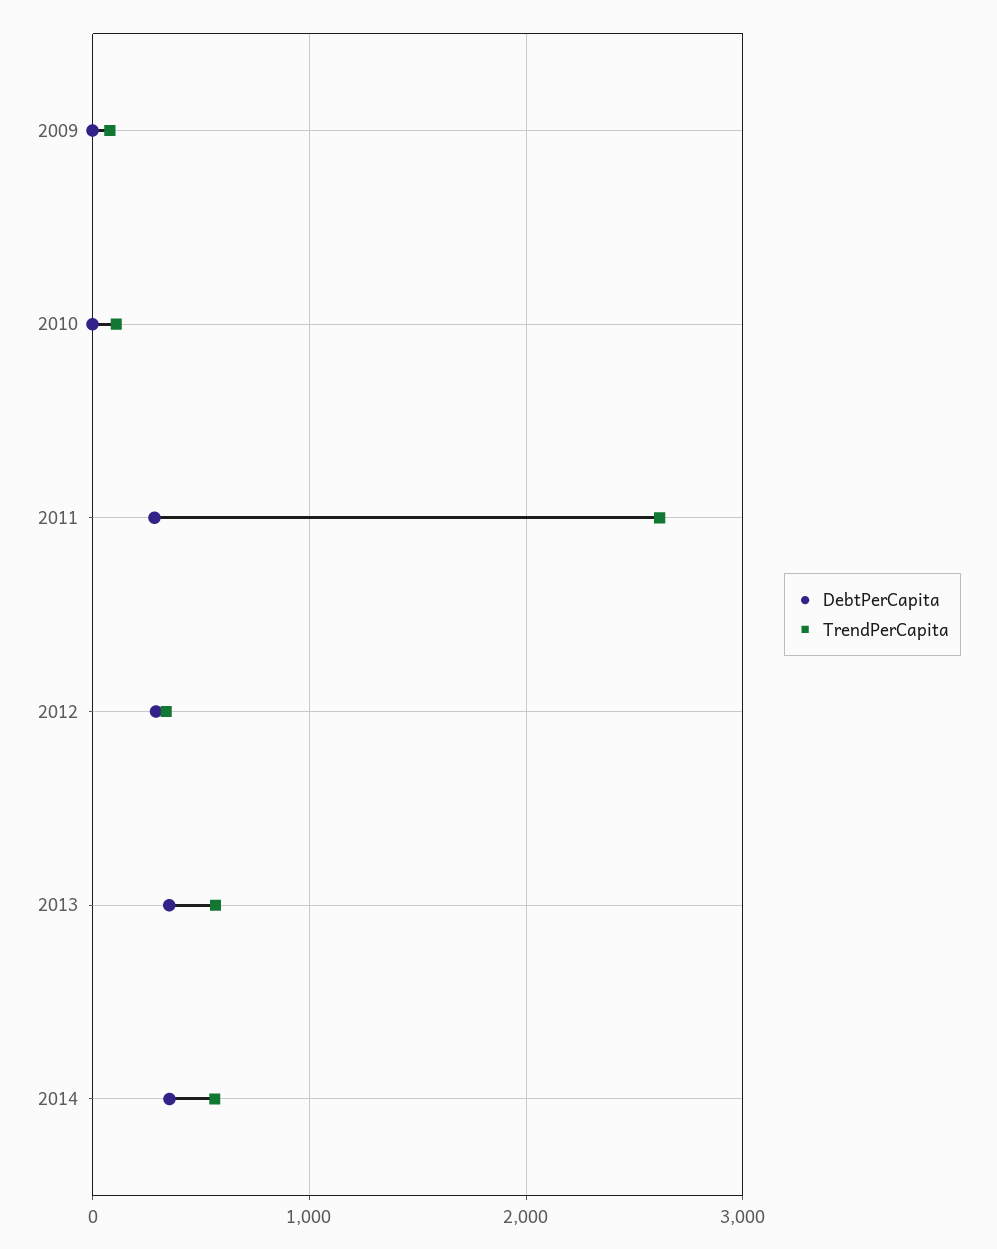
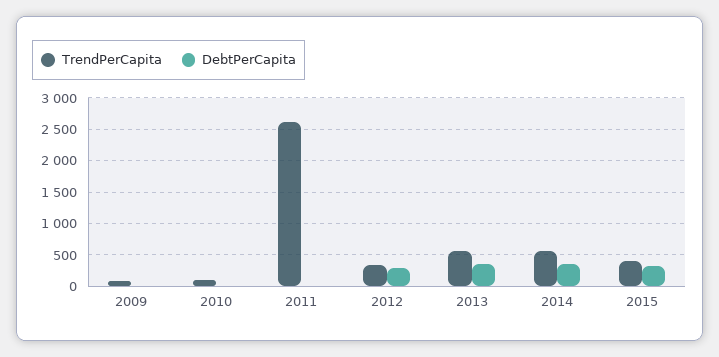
DebtPerCapita, 2011: 300 -> 0
TrendPerCapita, 2015: none -> 400
DebtPerCapita, 2015: none -> 300

